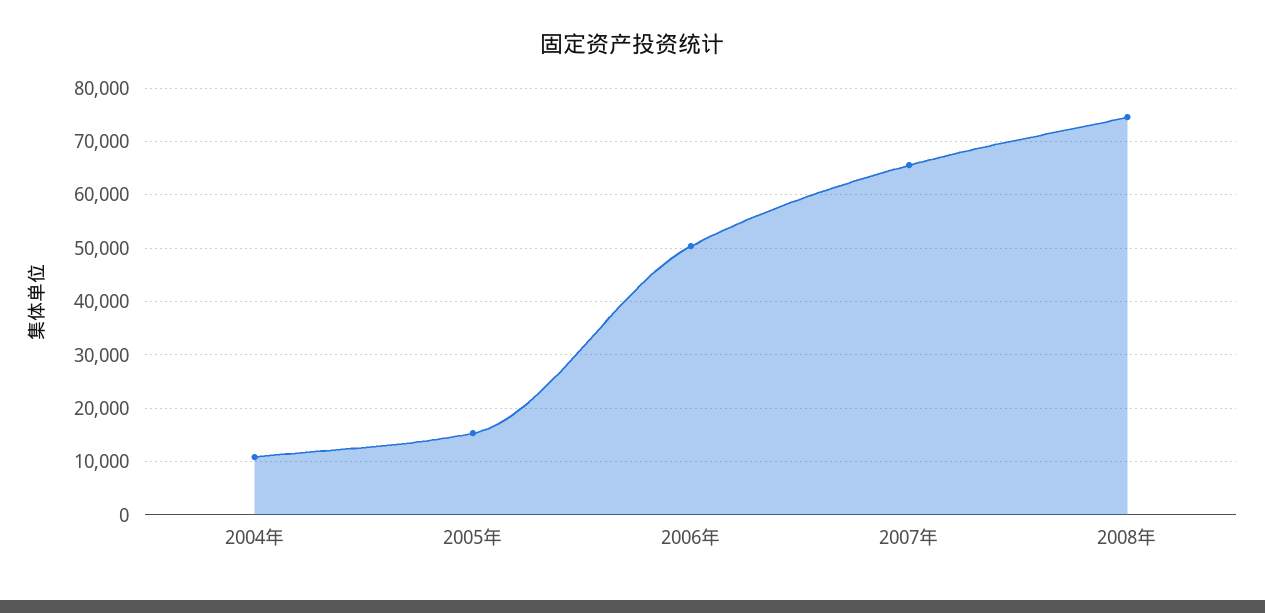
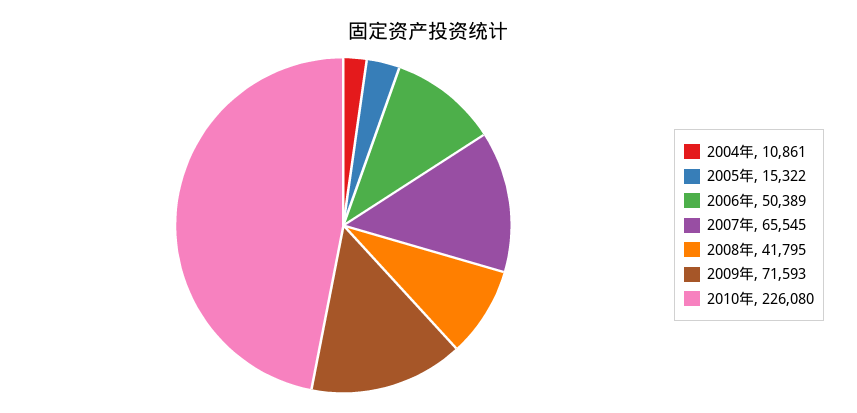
2008年: 74000 -> 41795
2009年: none -> 71593
2010年: none -> 226080

